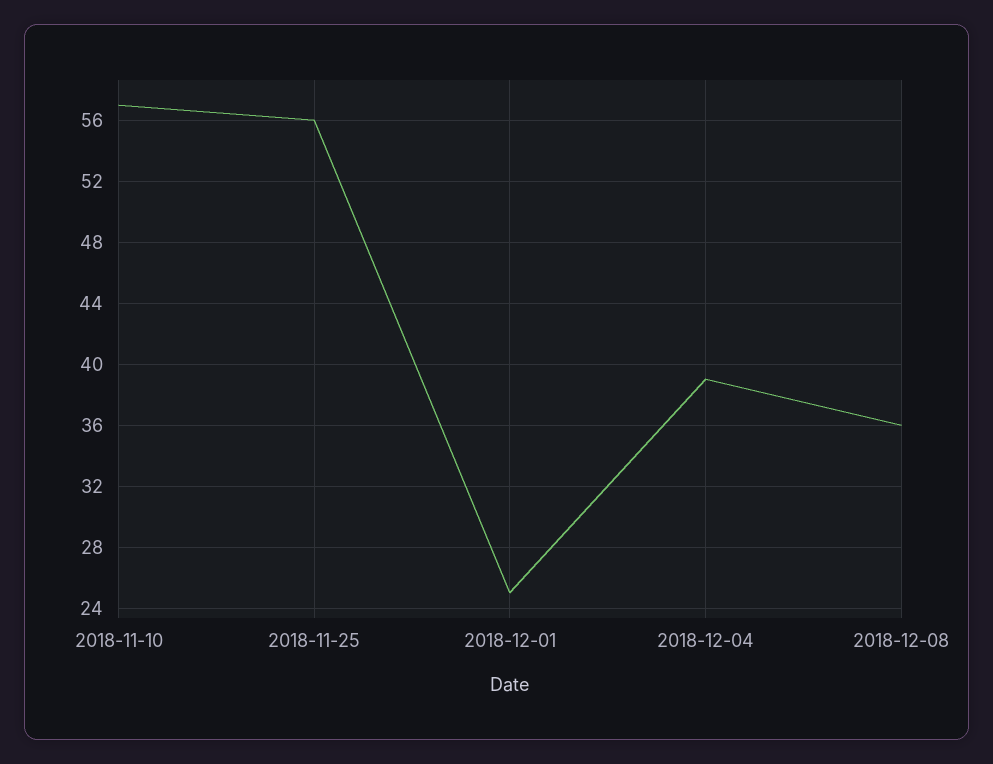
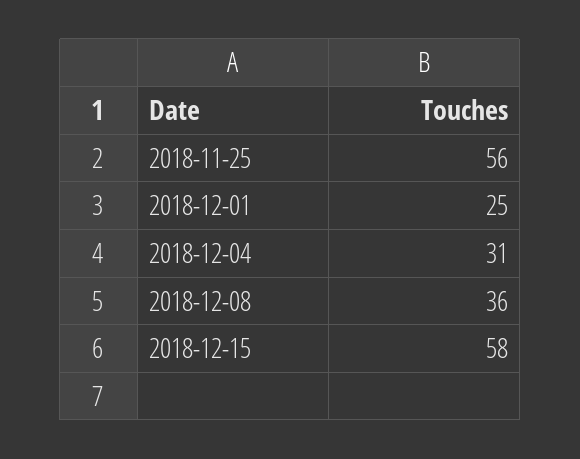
2018-11-10: 57 -> none
2018-12-04: 39 -> 31
2018-12-15: none -> 58

